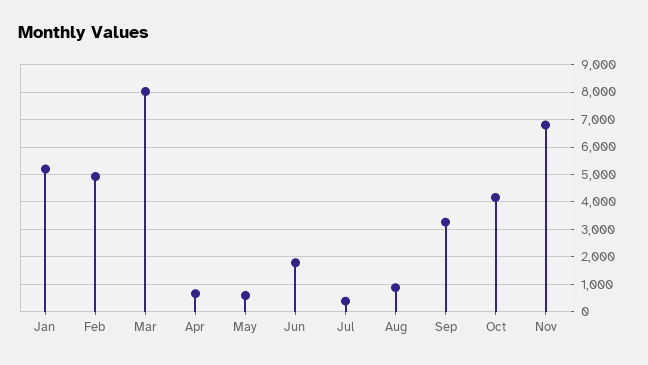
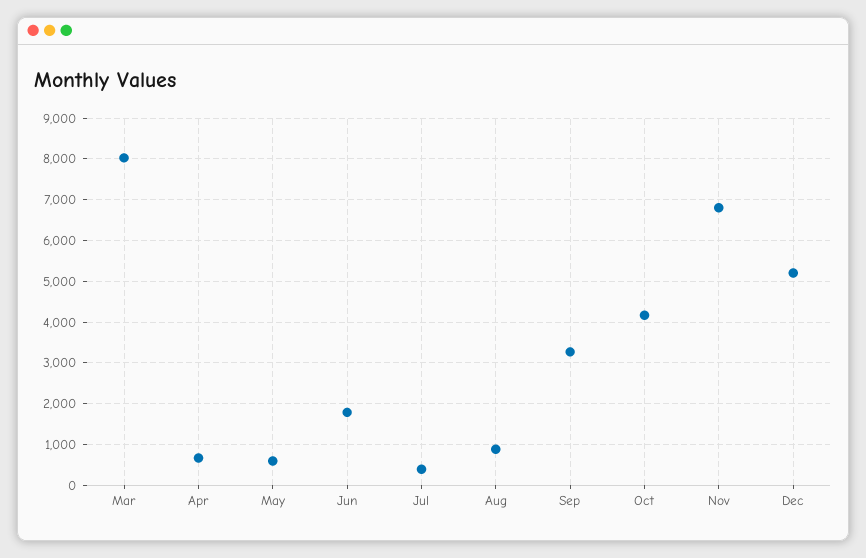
Jan: 5250 -> none
Feb: 5000 -> none
Dec: none -> 5200

